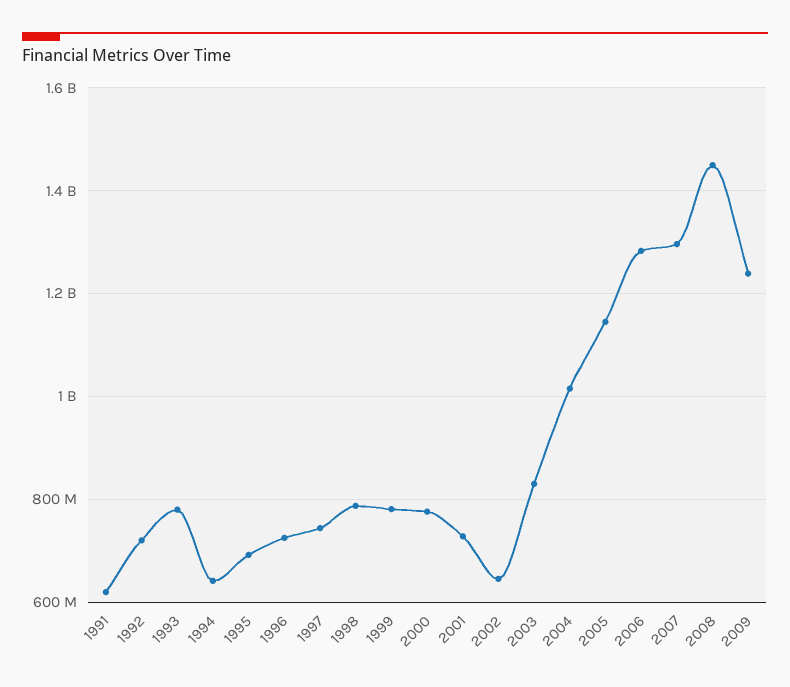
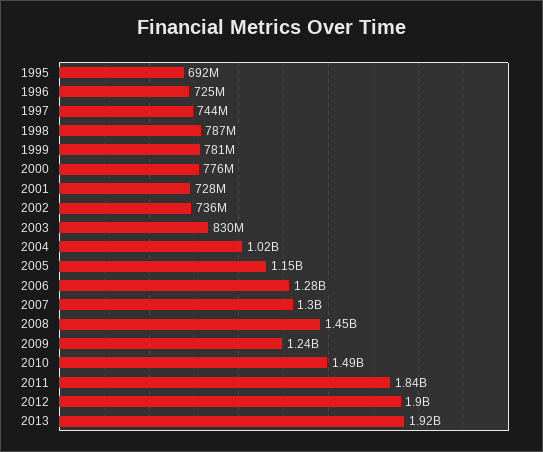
1991: 620000000 -> none
1992: 720000000 -> none
1993: 780000000 -> none
1994: 640000000 -> none
2002: 640000000 -> 736000000
2010: none -> 1490000000
2011: none -> 1840000000
2012: none -> 1900000000
2013: none -> 1920000000

